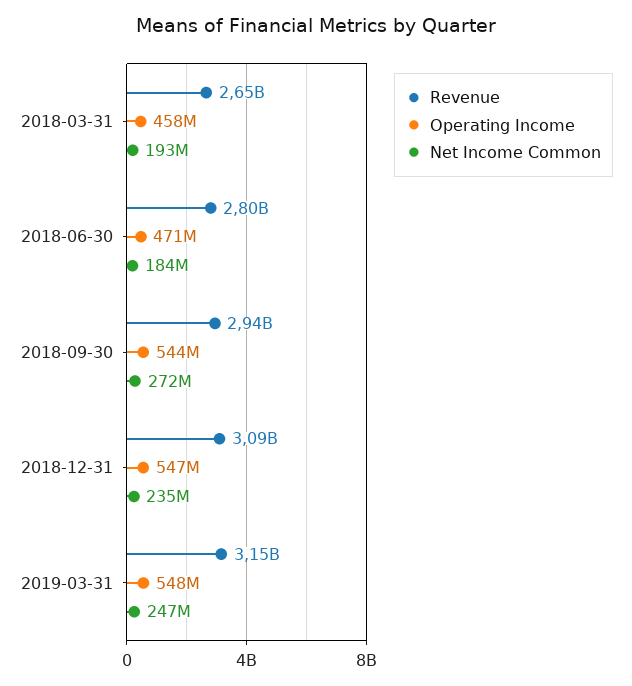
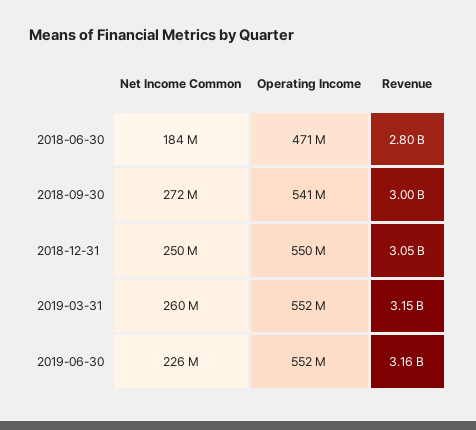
Revenue, 2018-03-31: 2650000000 -> none
Operating Income, 2018-03-31: 458000000 -> none
Net Income Common, 2018-03-31: 193000000 -> none
Revenue, 2018-09-30: 2940000000 -> 3000000000
Operating Income, 2018-09-30: 544000000 -> 541000000
Revenue, 2018-12-31: 3090000000 -> 3050000000
Operating Income, 2018-12-31: 547000000 -> 550000000
Net Income Common, 2018-12-31: 235000000 -> 250000000
Operating Income, 2019-03-31: 548000000 -> 552000000
Net Income Common, 2019-03-31: 247000000 -> 260000000
Net Income Common, 2019-06-30: none -> 226000000
Operating Income, 2019-06-30: none -> 552000000
Revenue, 2019-06-30: none -> 3160000000

